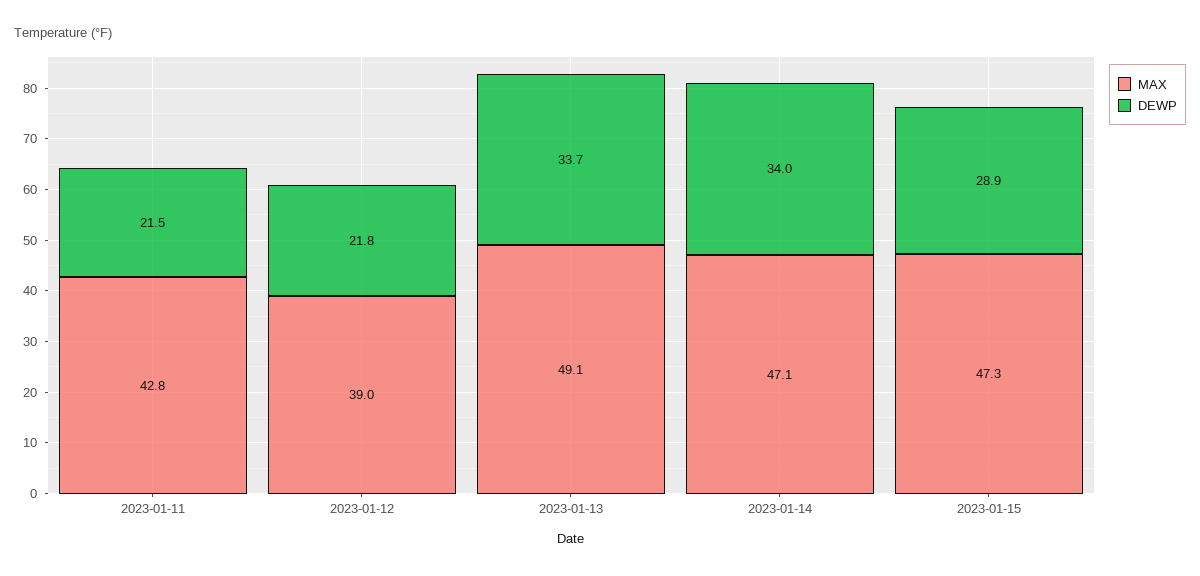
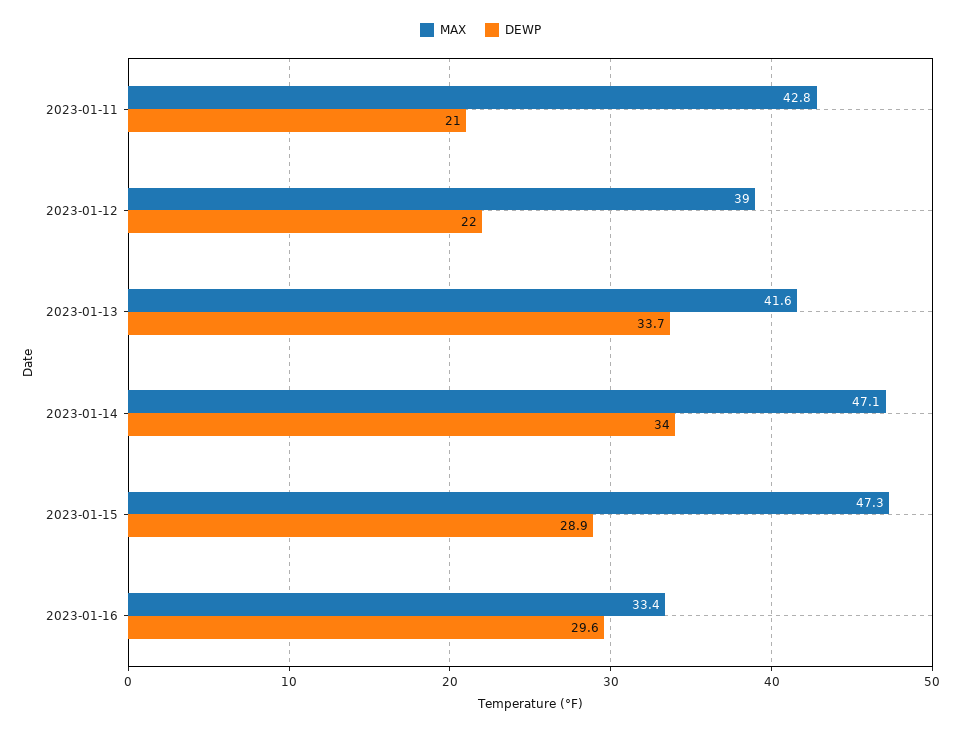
DEWP, 2023-01-11: 21.5 -> 21
DEWP, 2023-01-12: 21.8 -> 22
MAX, 2023-01-13: 49.1 -> 41.6
MAX, 2023-01-16: none -> 33.4
DEWP, 2023-01-16: none -> 29.6

